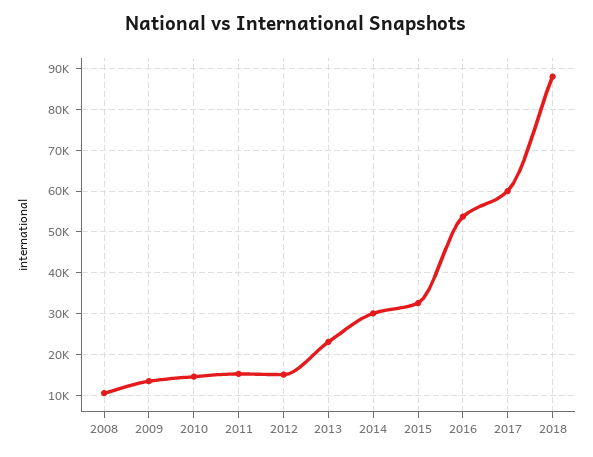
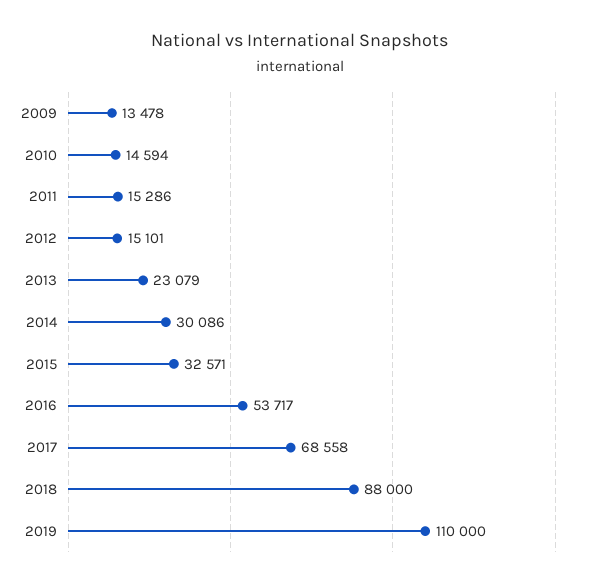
2008: 10000 -> none
2017: 60000 -> 68558
2019: none -> 110000

